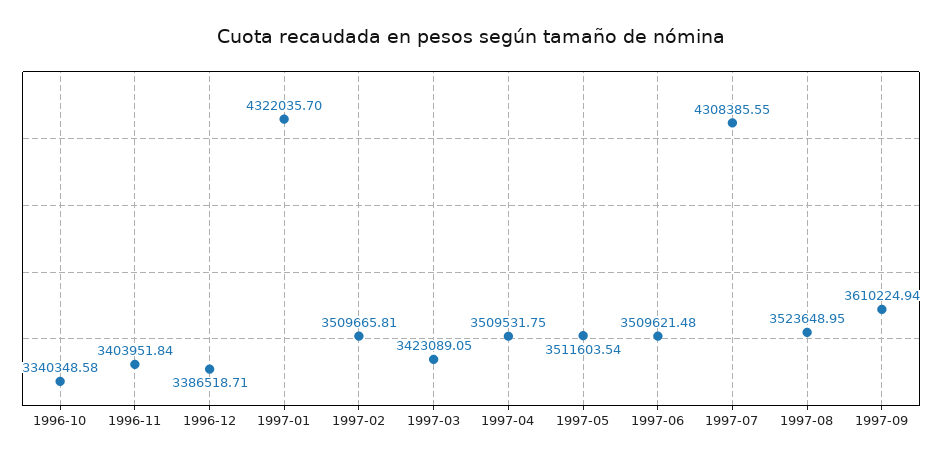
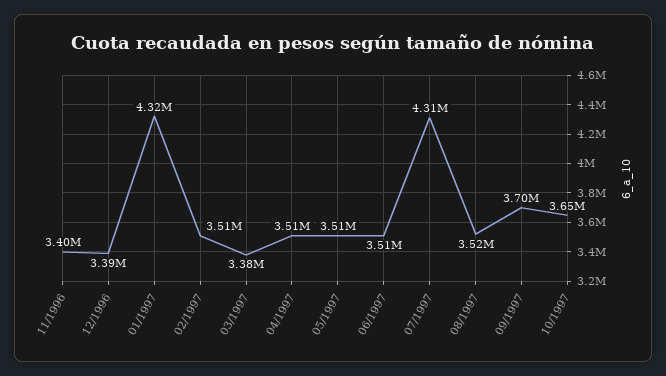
1996-10: 3340348.58 -> none
1997-03: 3423089.05 -> 3380000
1997-09: 3610224.94 -> 3700000
10/1997: none -> 3650000

